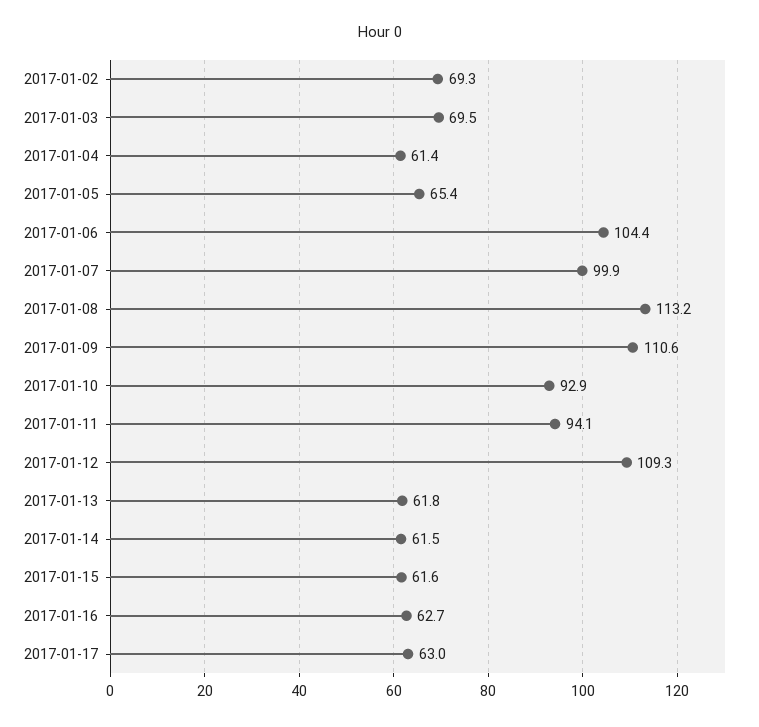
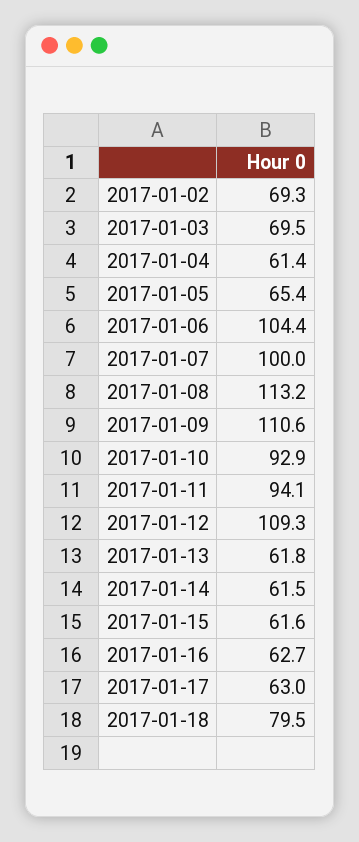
2017-01-07: 99.9 -> 100
2017-01-18: none -> 79.5

